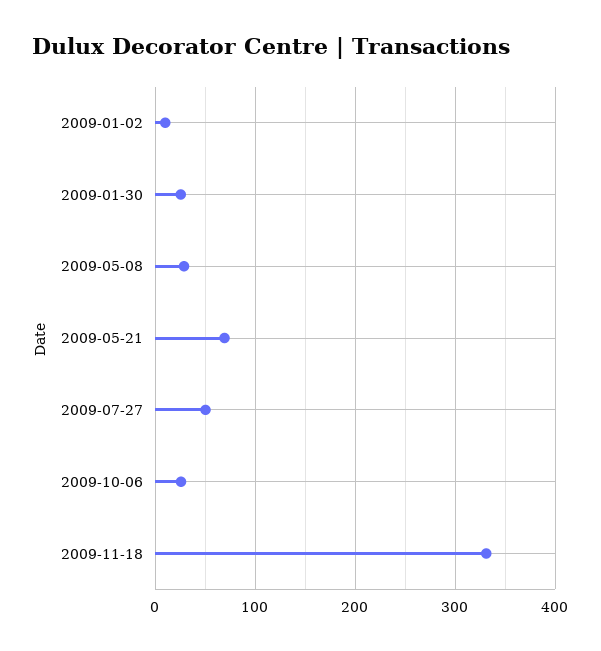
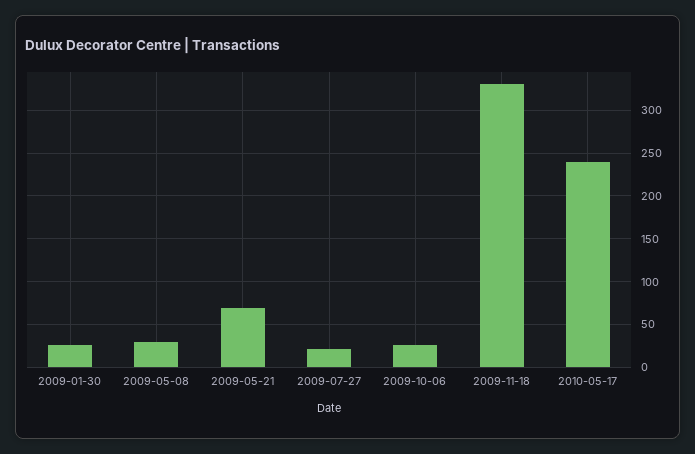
2009-01-02: 10 -> none
2009-07-27: 50 -> 20
2010-05-17: none -> 240

